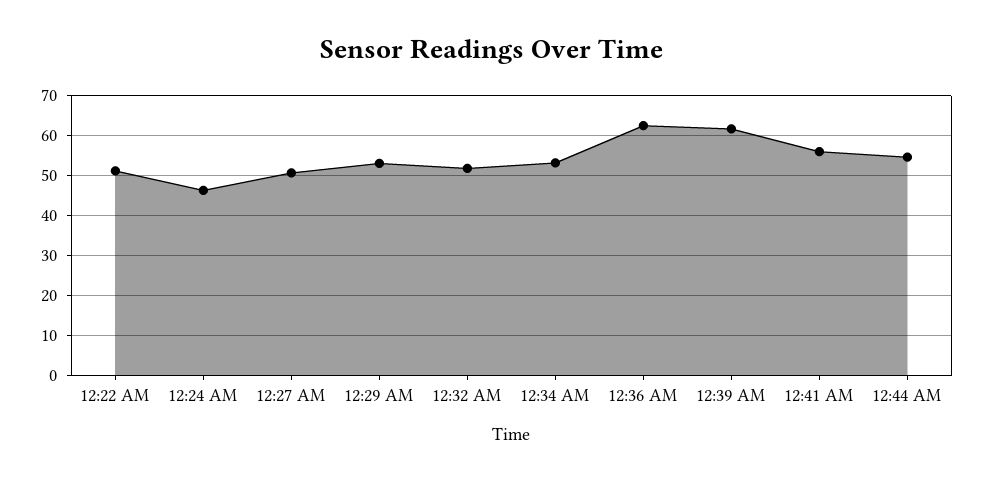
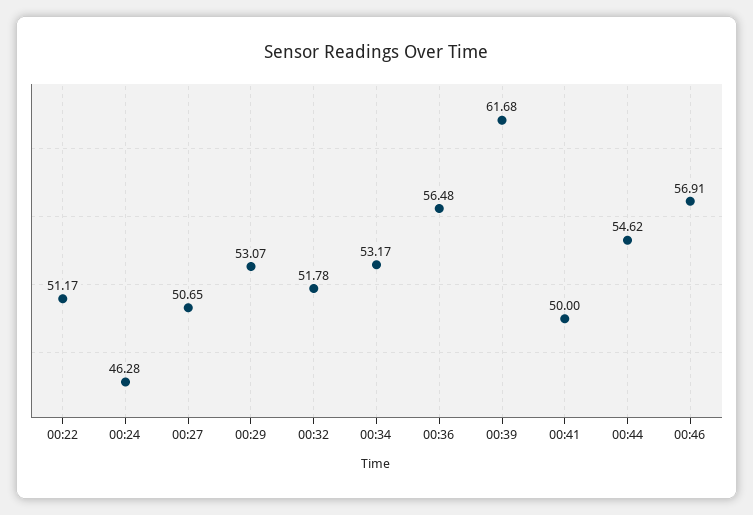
12:36 AM: 62 -> 56.48
12:41 AM: 56 -> 50
00:46: none -> 56.91

